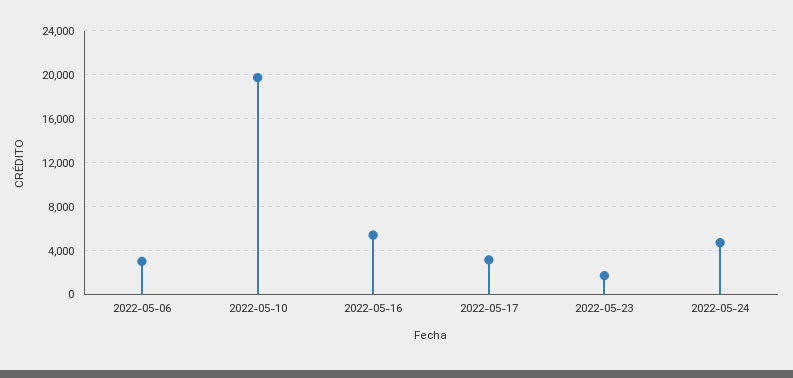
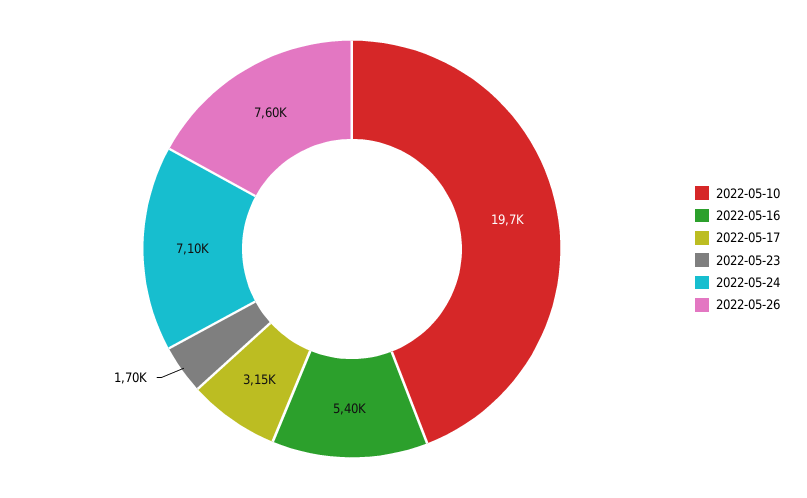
2022-05-06: 3000 -> none
2022-05-24: 5000 -> 7100
2022-05-26: none -> 7600

